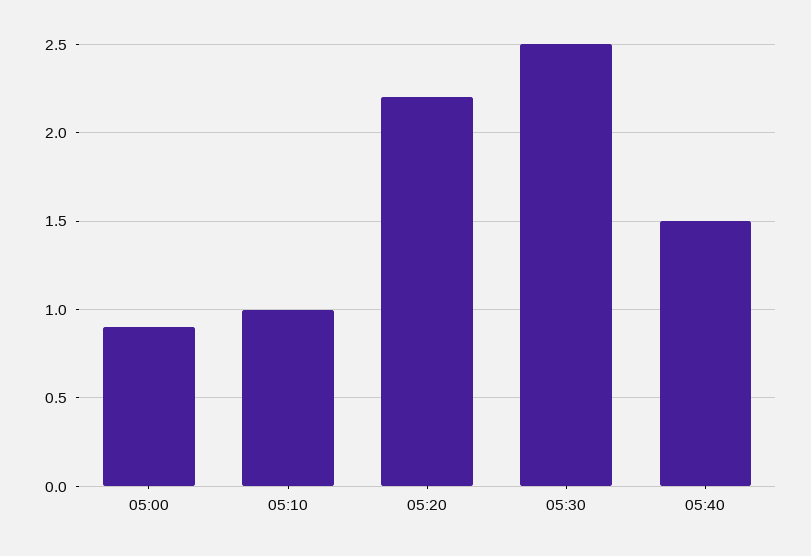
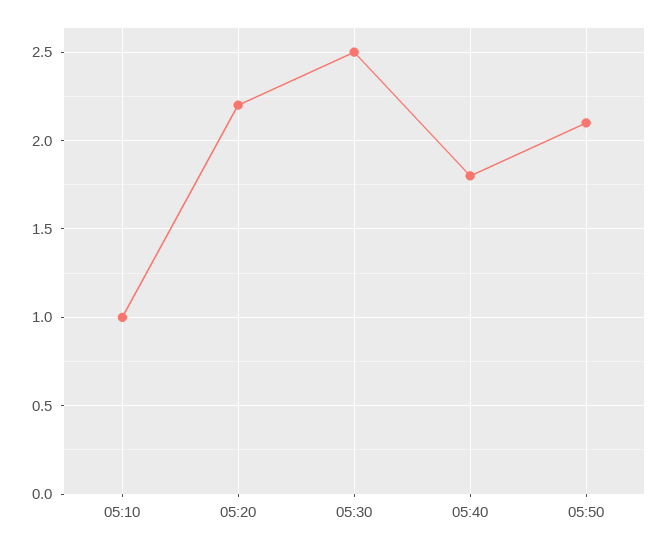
05:00: 0.9 -> none
05:40: 1.5 -> 1.8
05:50: none -> 2.1

